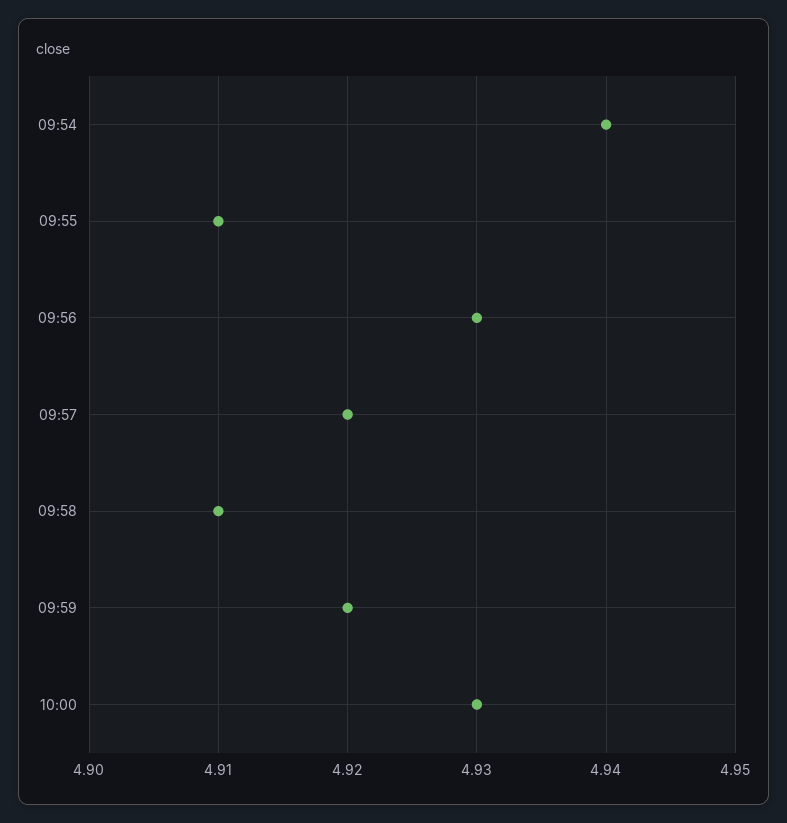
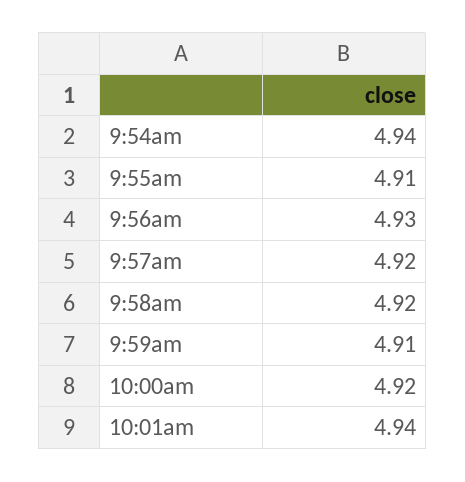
09:58: 4.91 -> 4.92
09:59: 4.92 -> 4.91
10:00: 4.93 -> 4.92
10:01am: none -> 4.94

